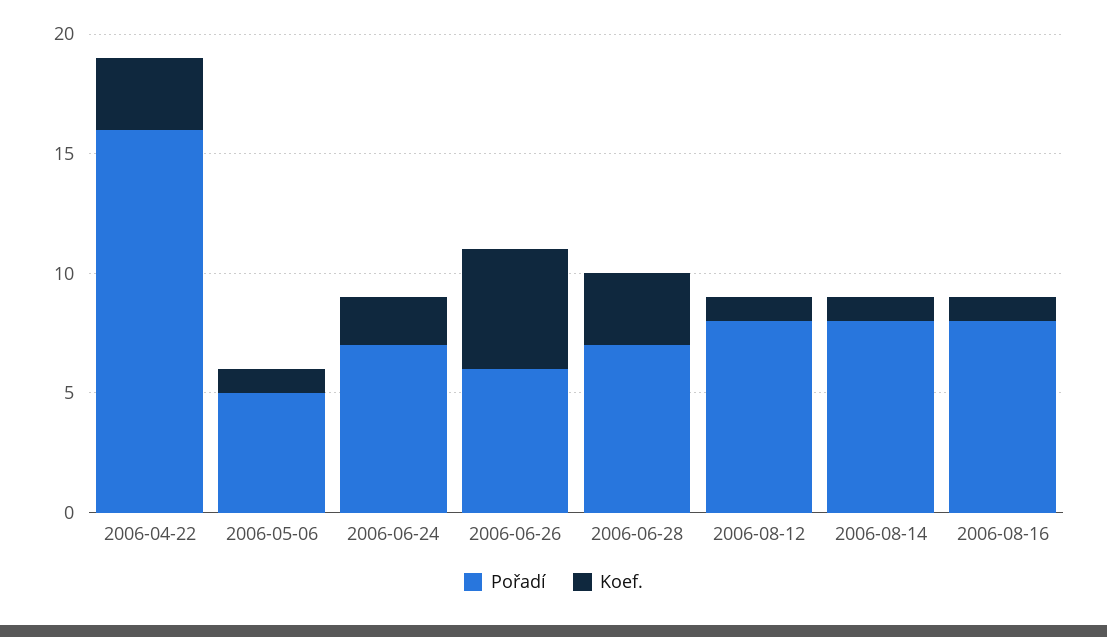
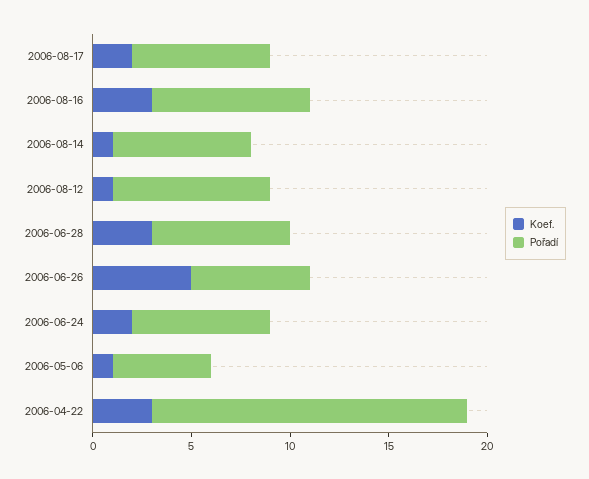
Pořadí, 2006-08-14: 8 -> 7
Koef., 2006-08-16: 1 -> 3
Koef., 2006-08-17: none -> 2
Pořadí, 2006-08-17: none -> 7

